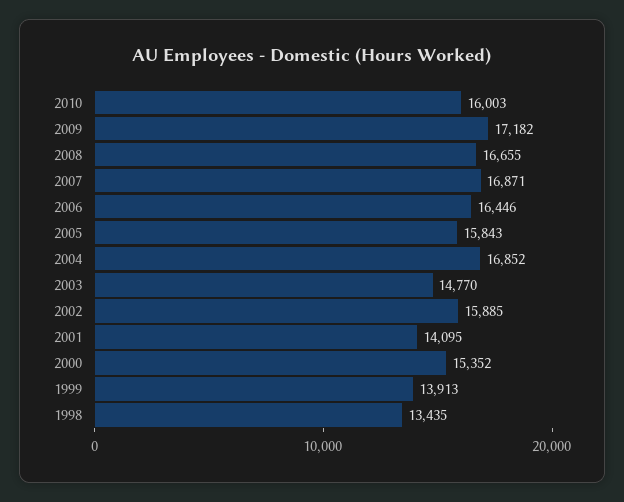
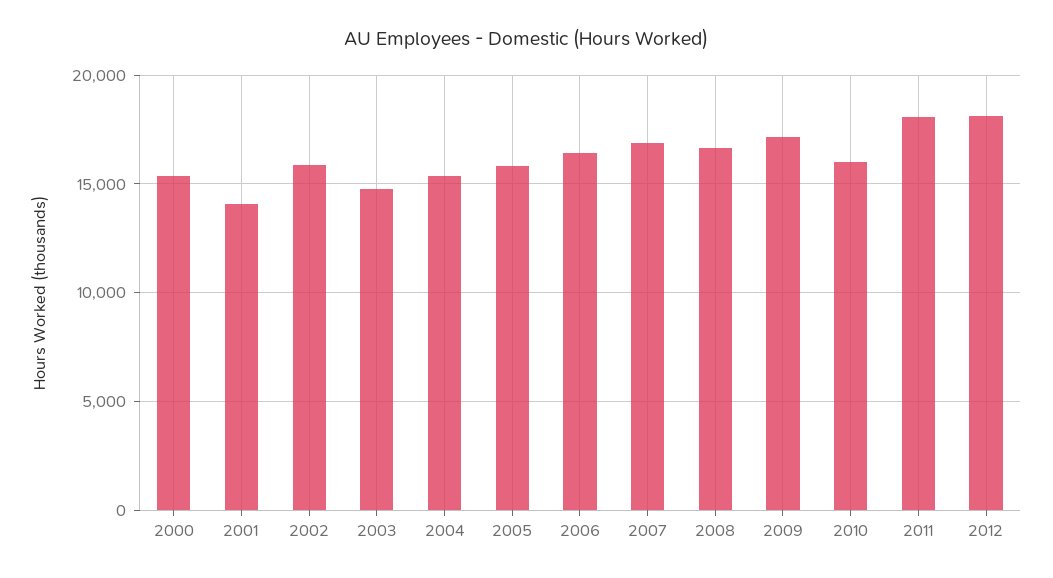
2004: 16852 -> 15500
1999: 13913 -> none
1998: 13435 -> none
2011: none -> 18000
2012: none -> 18000

